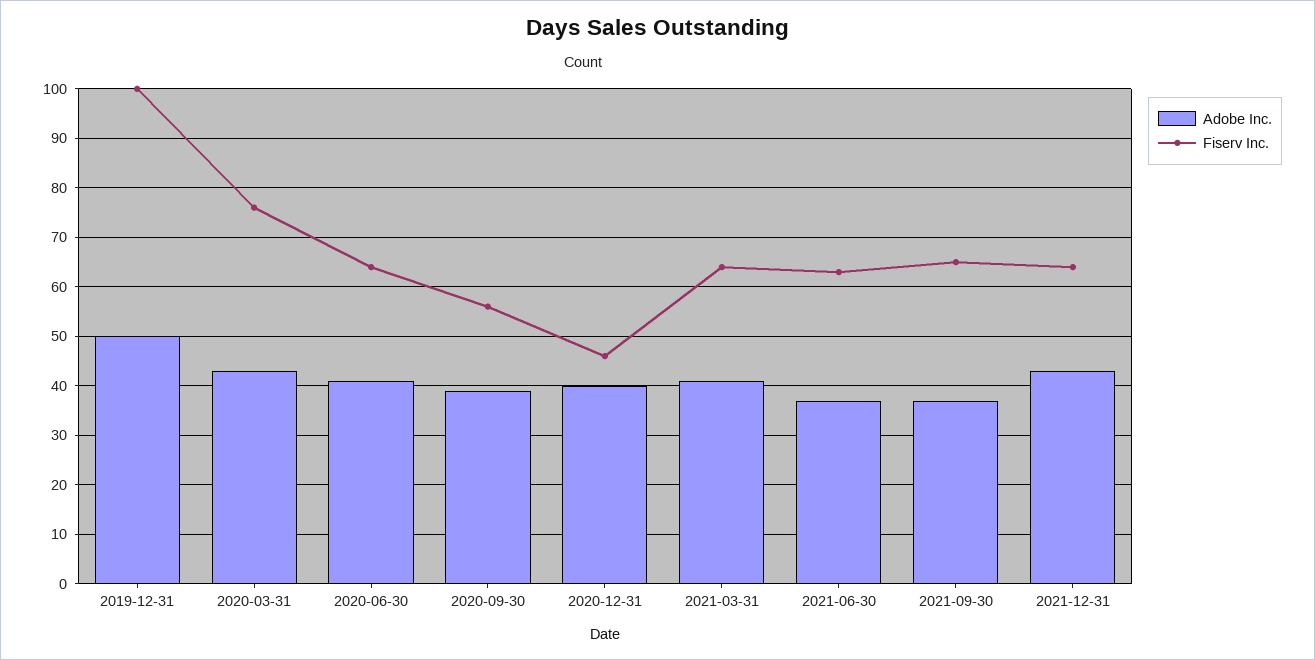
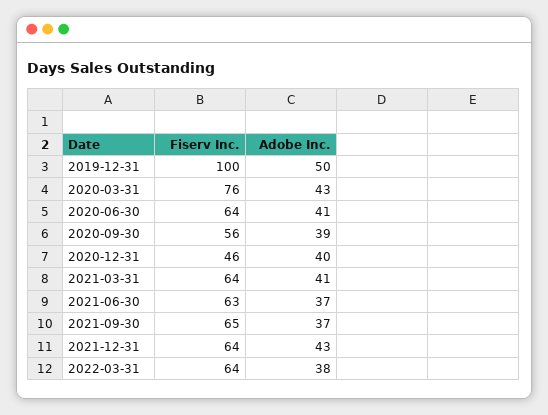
Fiserv Inc., 2022-03-31: none -> 64
Adobe Inc., 2022-03-31: none -> 38

